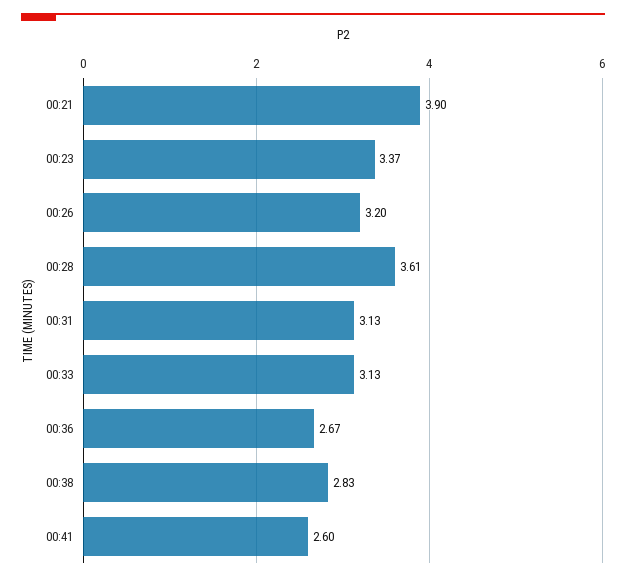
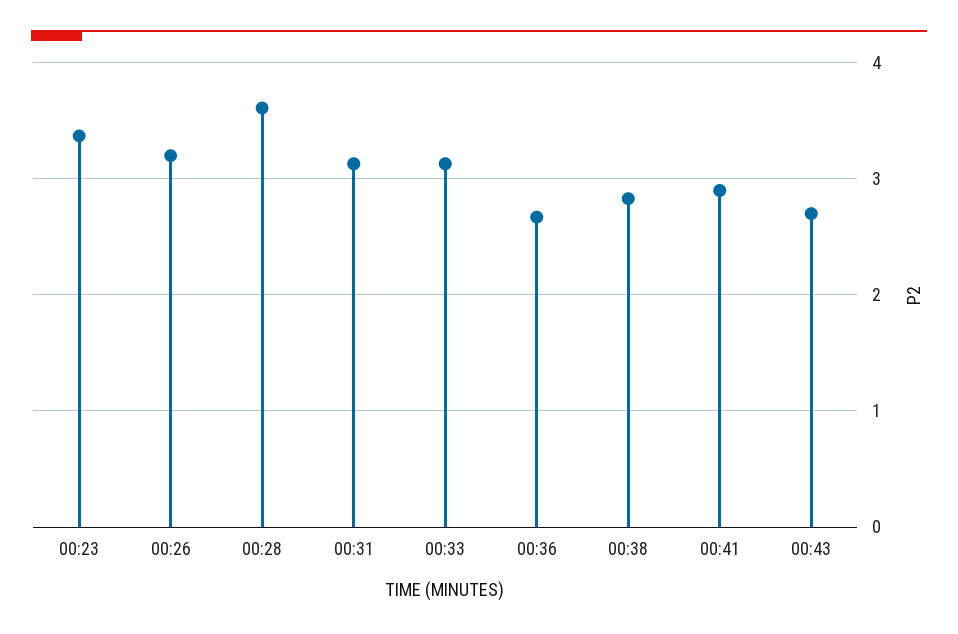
00:21: 3.9 -> none
00:41: 2.6 -> 2.9
00:43: none -> 2.7

